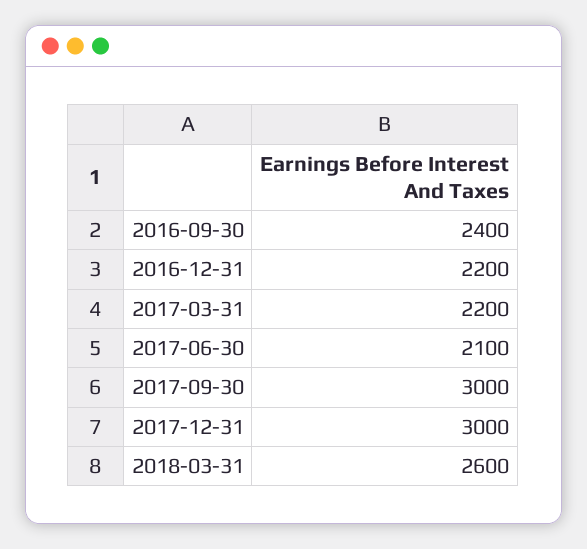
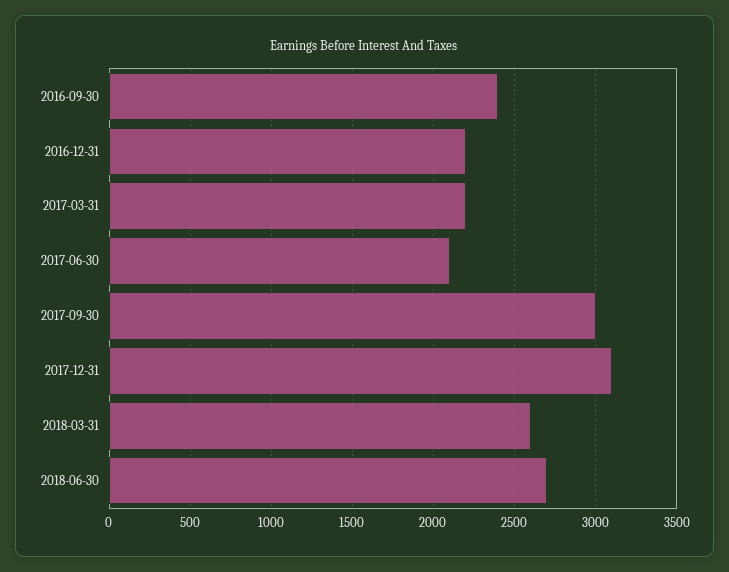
2017-12-31: 3000 -> 3100
2018-06-30: none -> 2700

